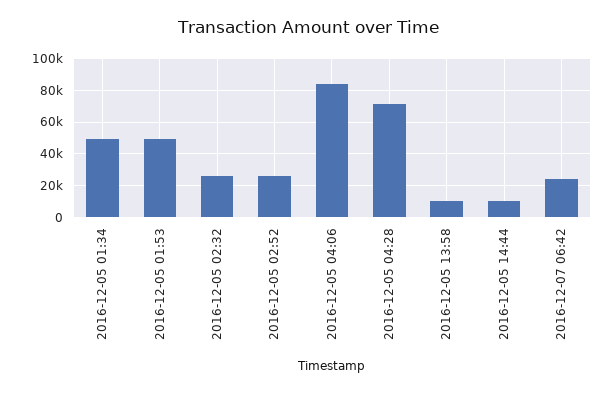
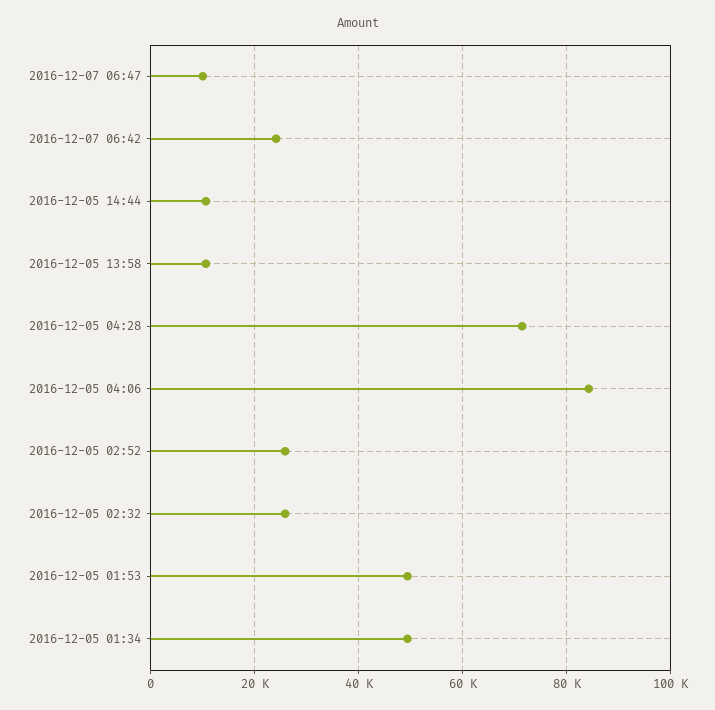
2016-12-07 06:47: none -> 10000

